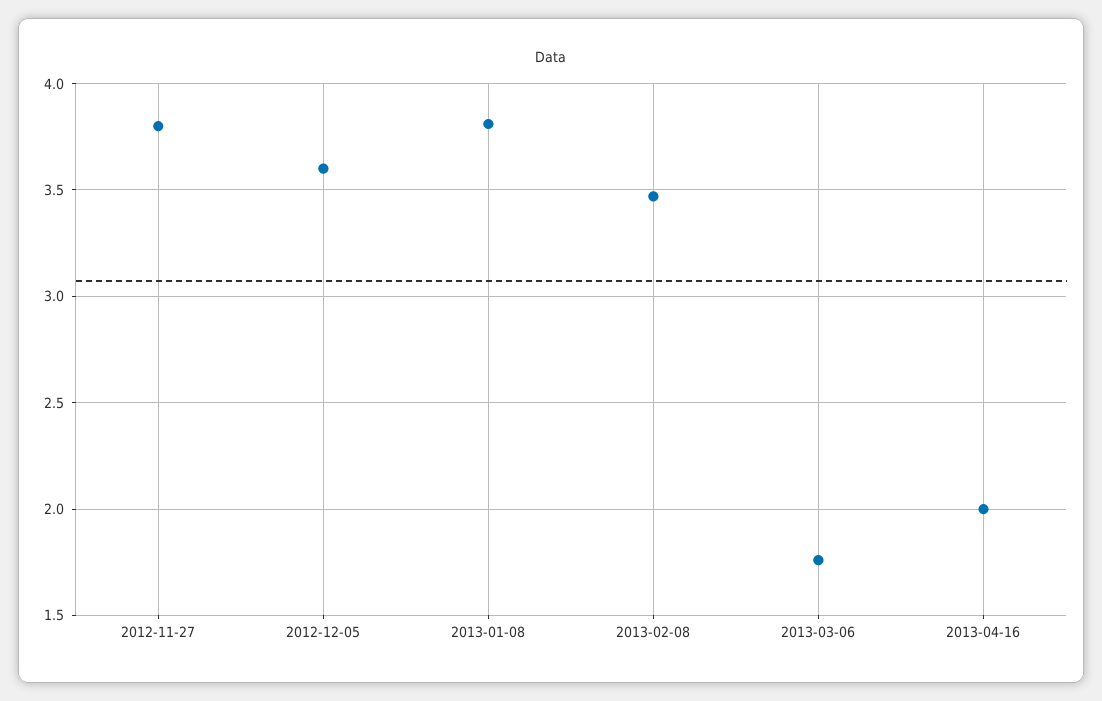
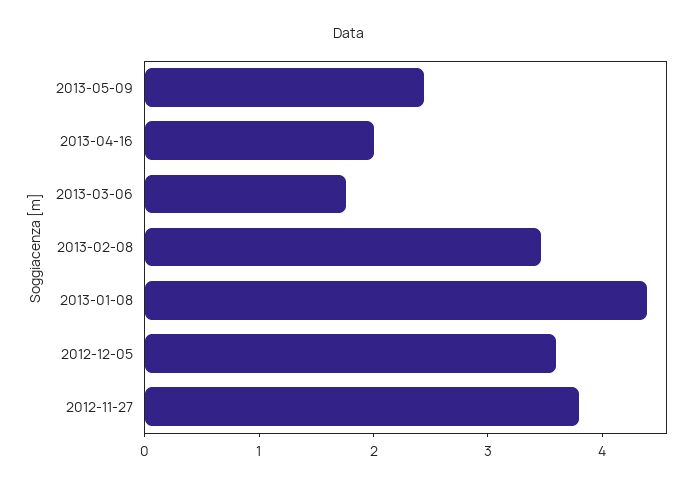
2013-01-08: 3.8 -> 4.4
2013-05-09: none -> 2.4

